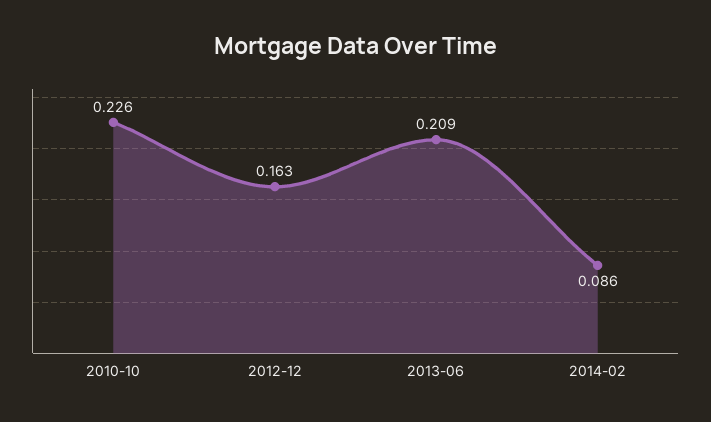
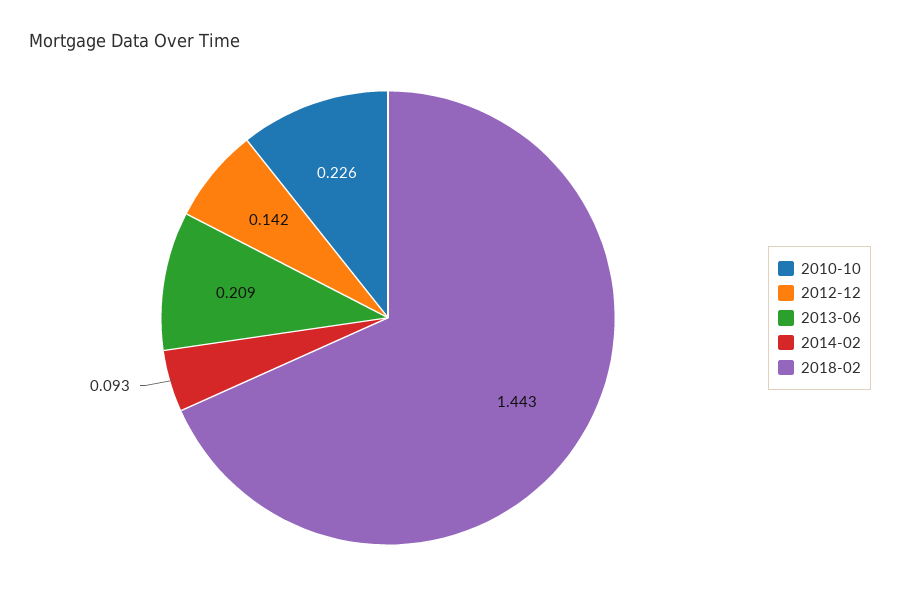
2012-12: 0.163 -> 0.142
2014-02: 0.086 -> 0.093
2018-02: none -> 1.443

